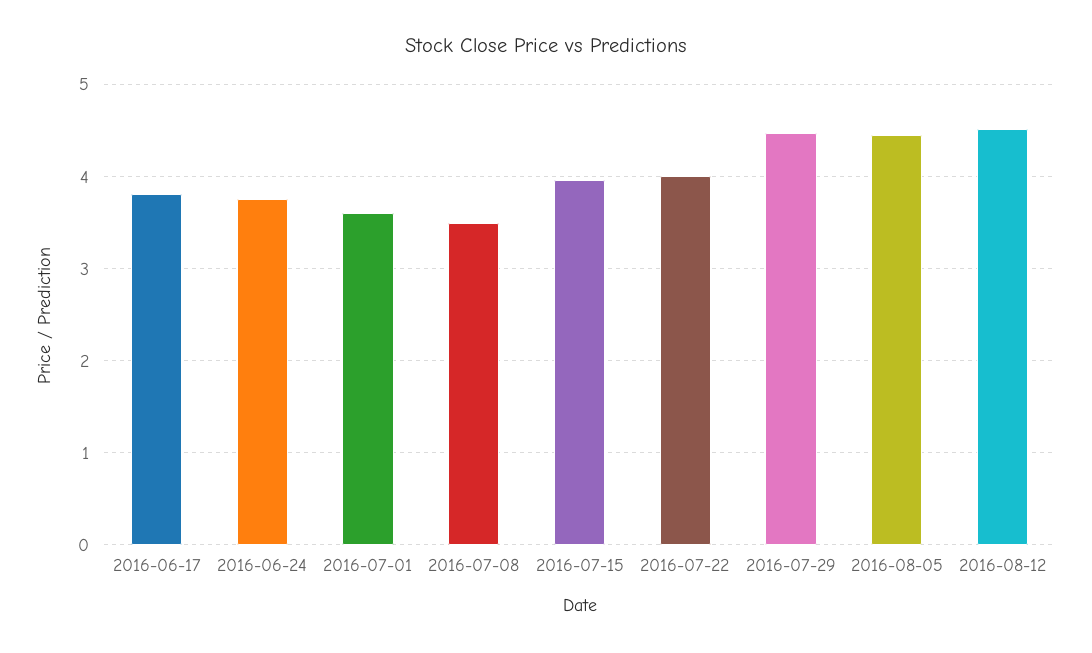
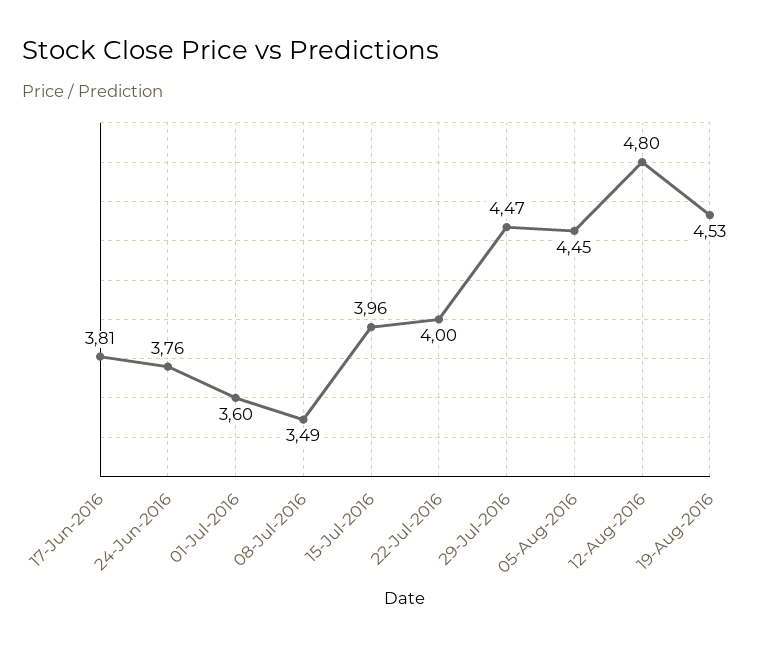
2016-08-12: 4.5 -> 4.8
19-Aug-2016: none -> 4.53

